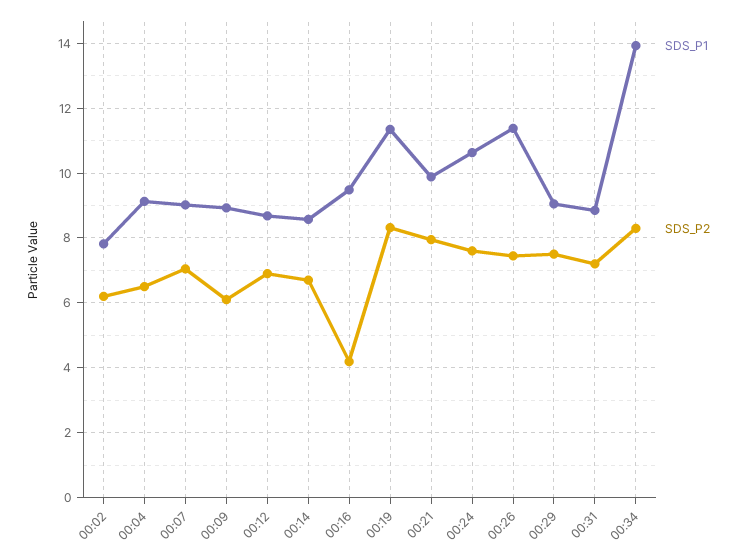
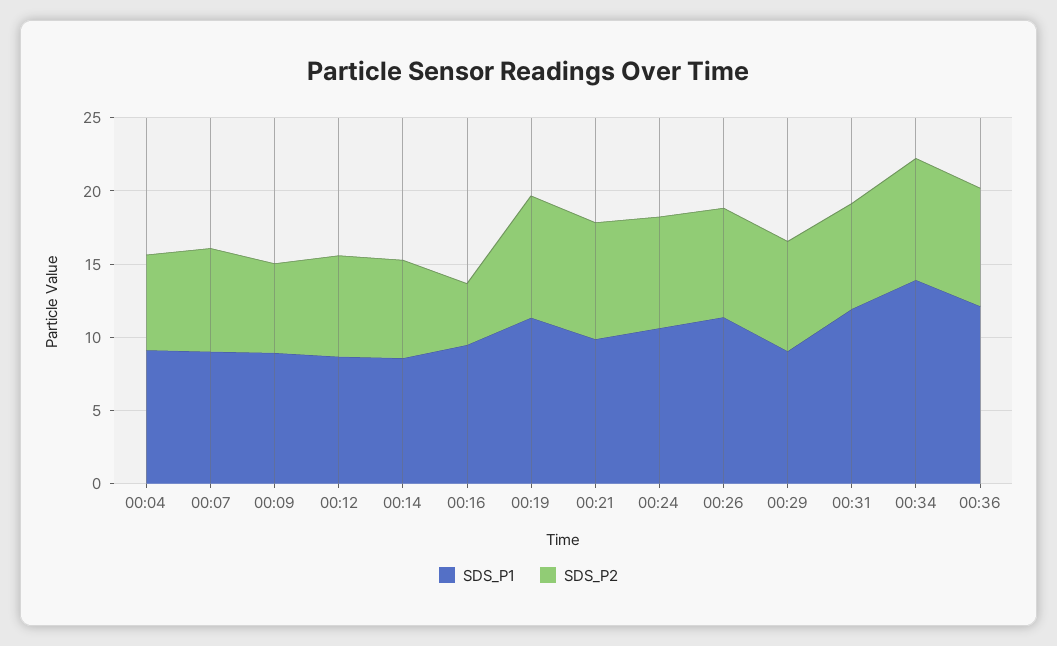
SDS_P1, 00:02: 7.8 -> none
SDS_P2, 00:02: 6.2 -> none
SDS_P1, 00:31: 8.8 -> 12
SDS_P1, 00:36: none -> 12
SDS_P2, 00:36: none -> 8

